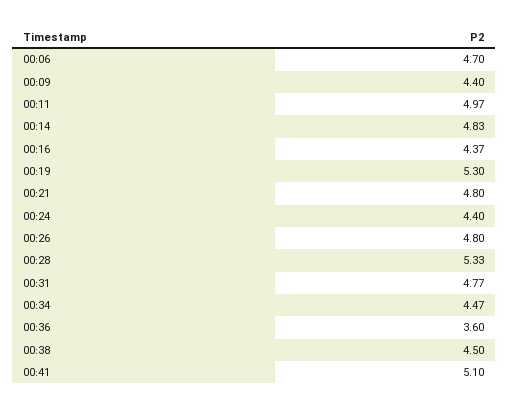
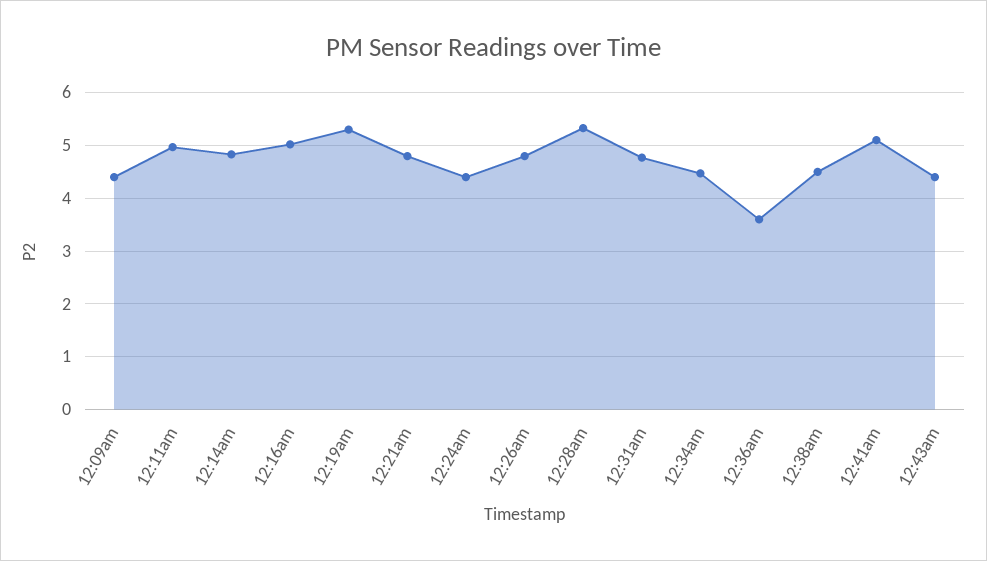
00:06: 4.7 -> none
00:16: 4.37 -> 5
12:43am: none -> 4.4

